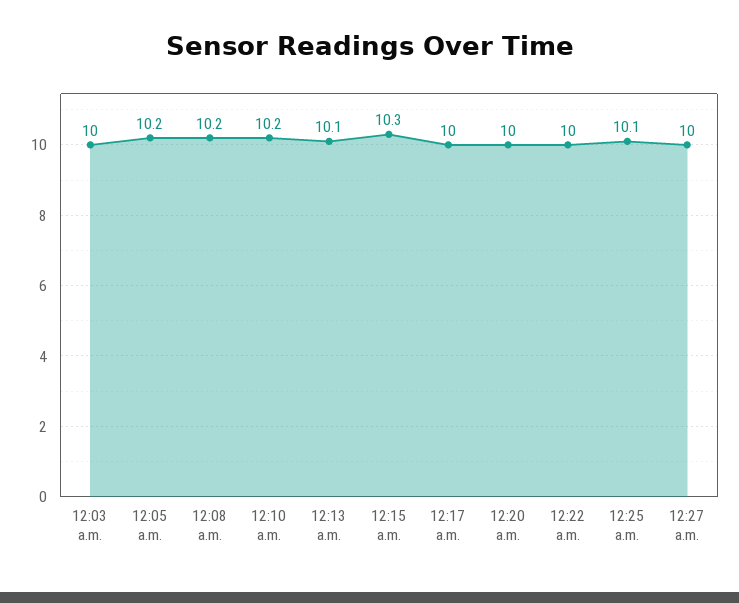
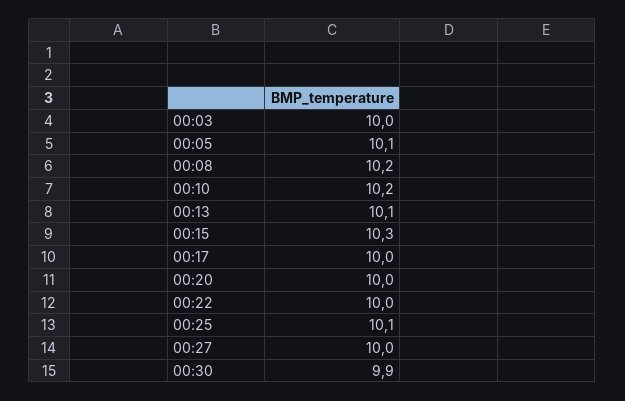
12:05 a.m.: 10.2 -> 10.1
00:30: none -> 9.9

